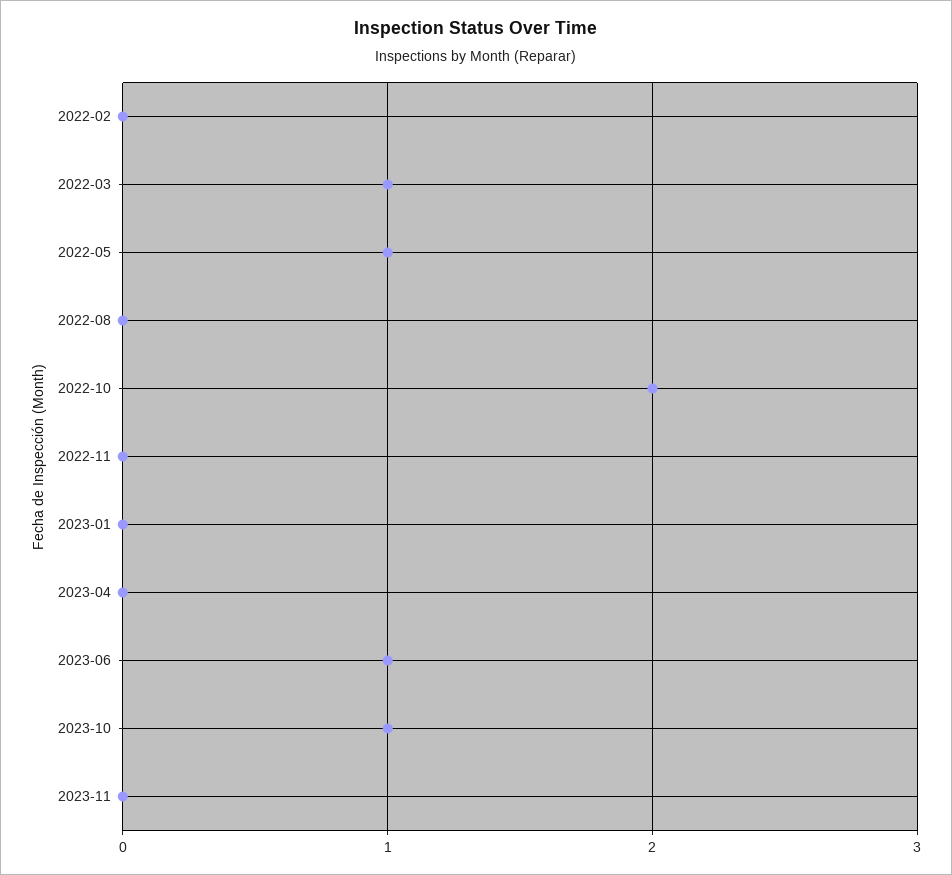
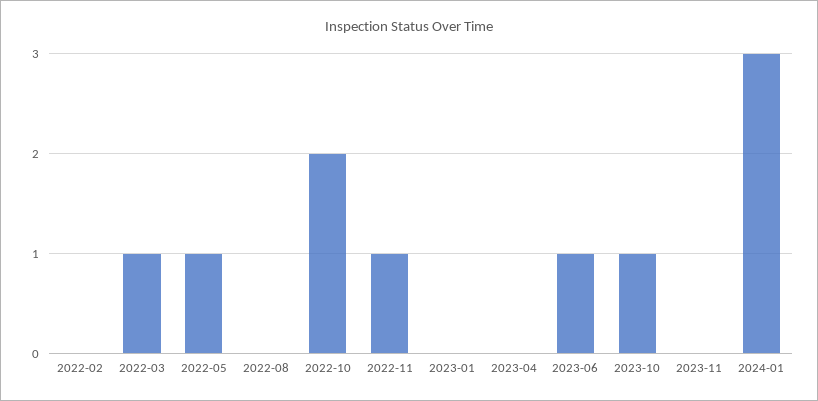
2022-11: 0 -> 1
2024-01: none -> 3

